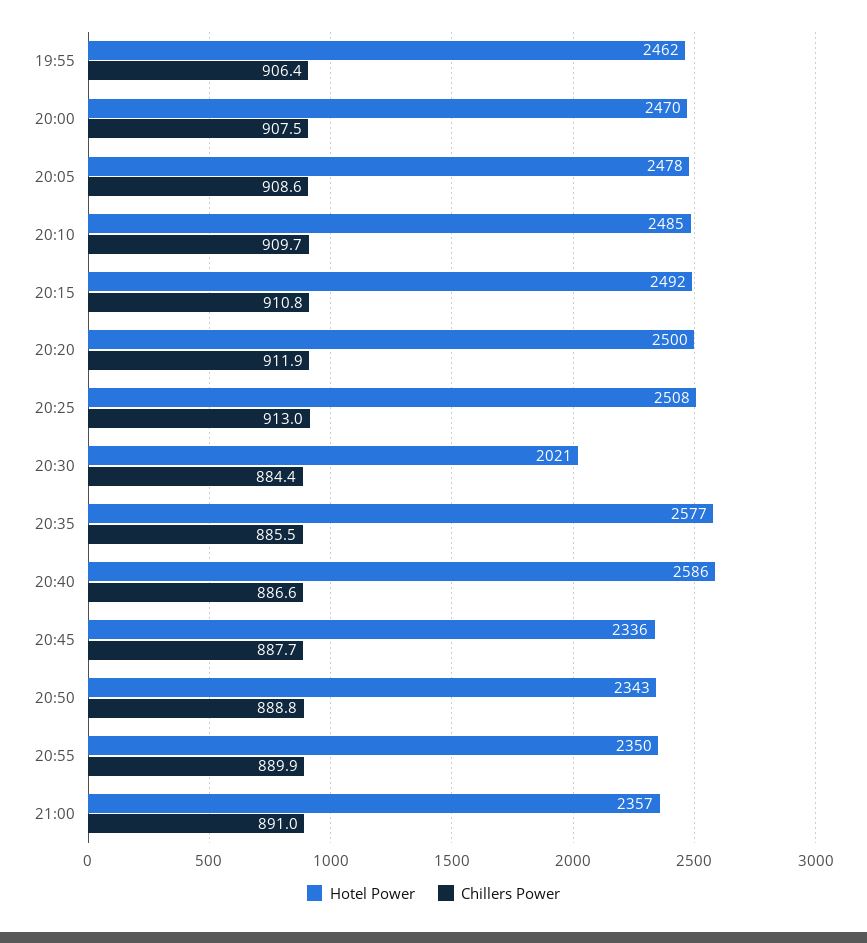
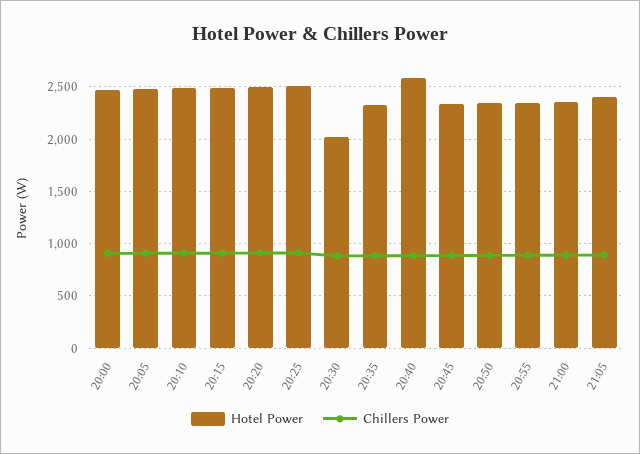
Hotel Power, 19:55: 2462 -> none
Chillers Power, 19:55: 906.4 -> none
Hotel Power, 20:35: 2577 -> 2300
Hotel Power, 21:05: none -> 2400
Chillers Power, 21:05: none -> 900

